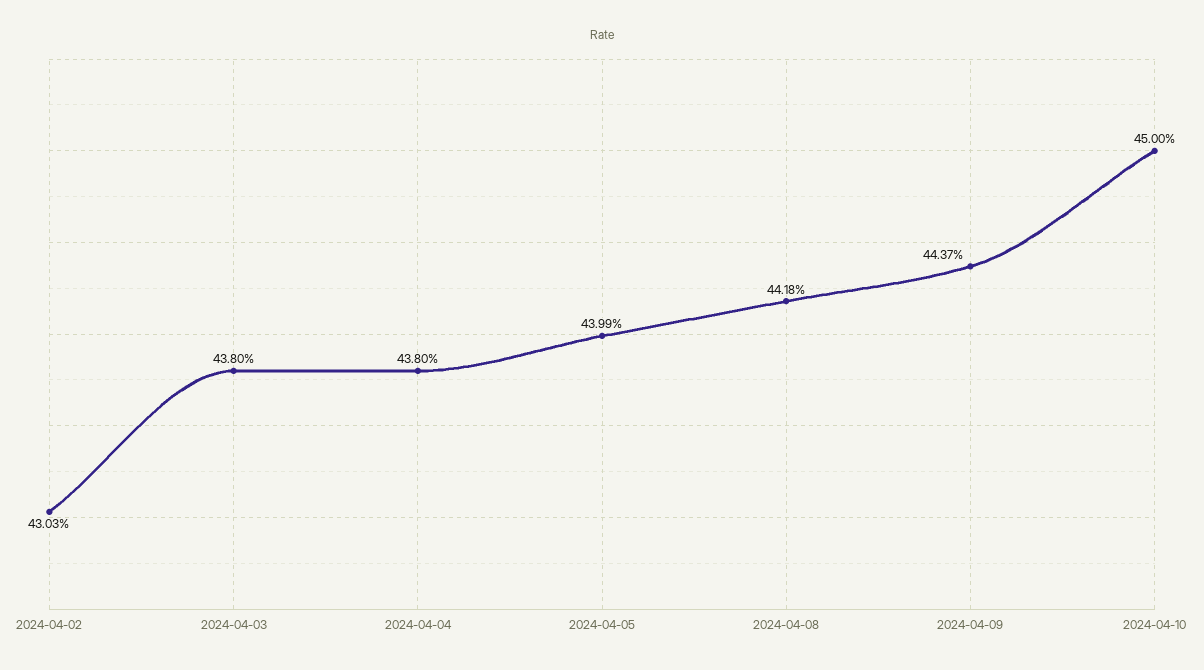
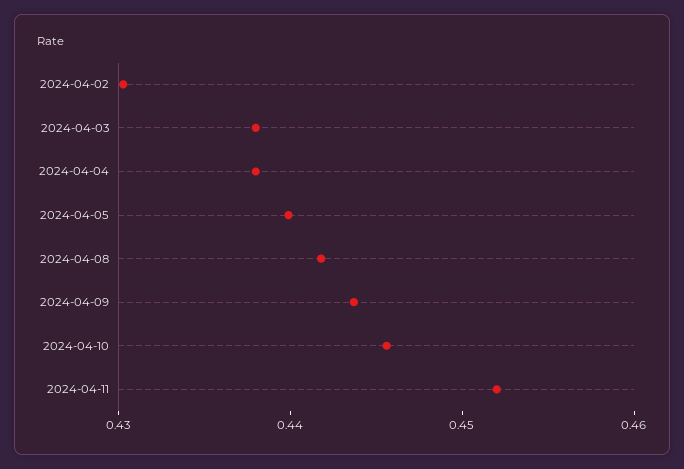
2024-04-10: 0.45 -> 0.446
2024-04-11: none -> 0.452

